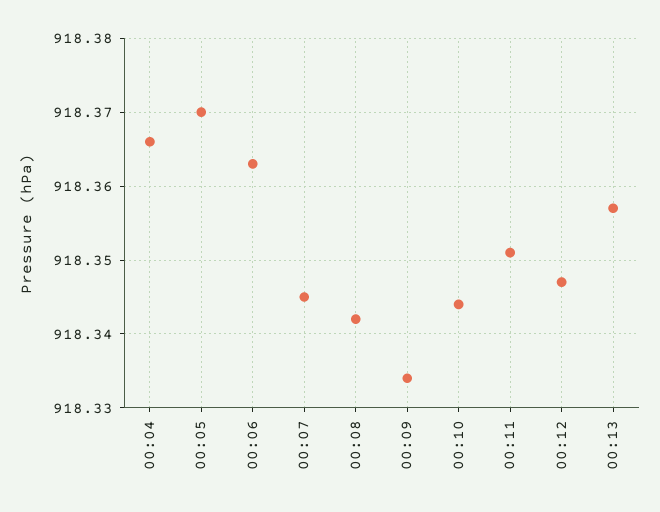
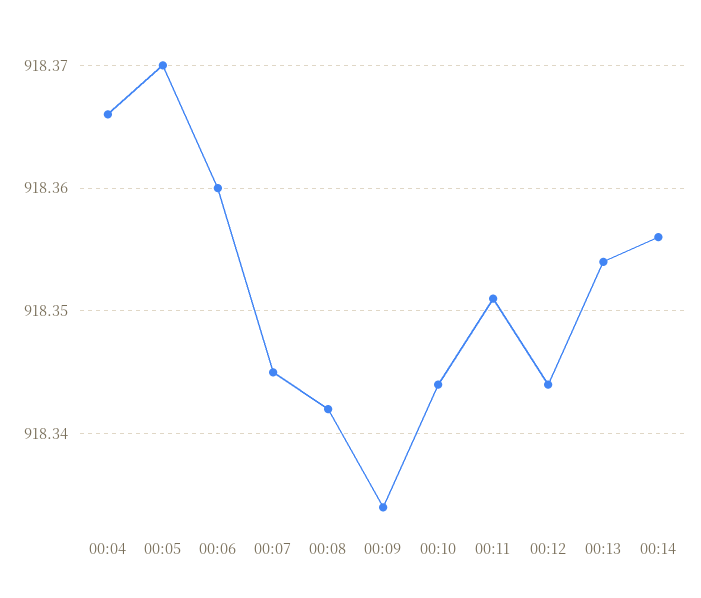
00:06: 918.363 -> 918.36
00:12: 918.347 -> 918.344
00:13: 918.357 -> 918.354
00:14: none -> 918.356

